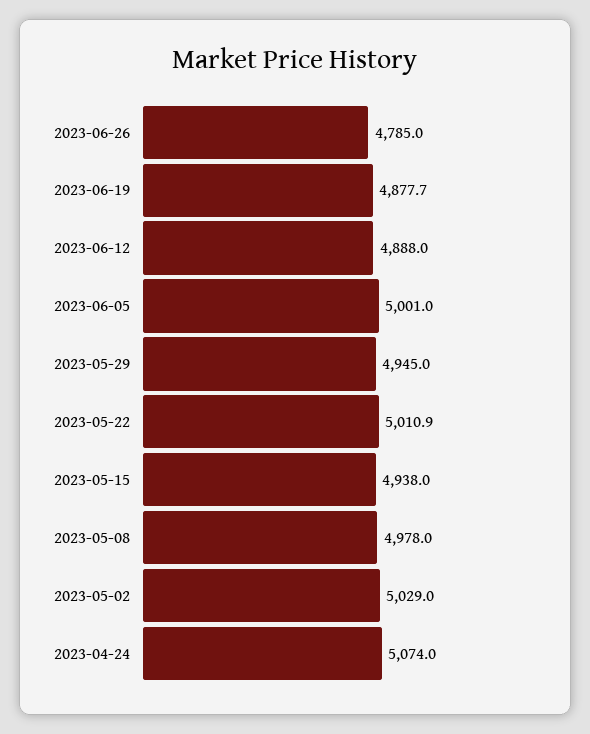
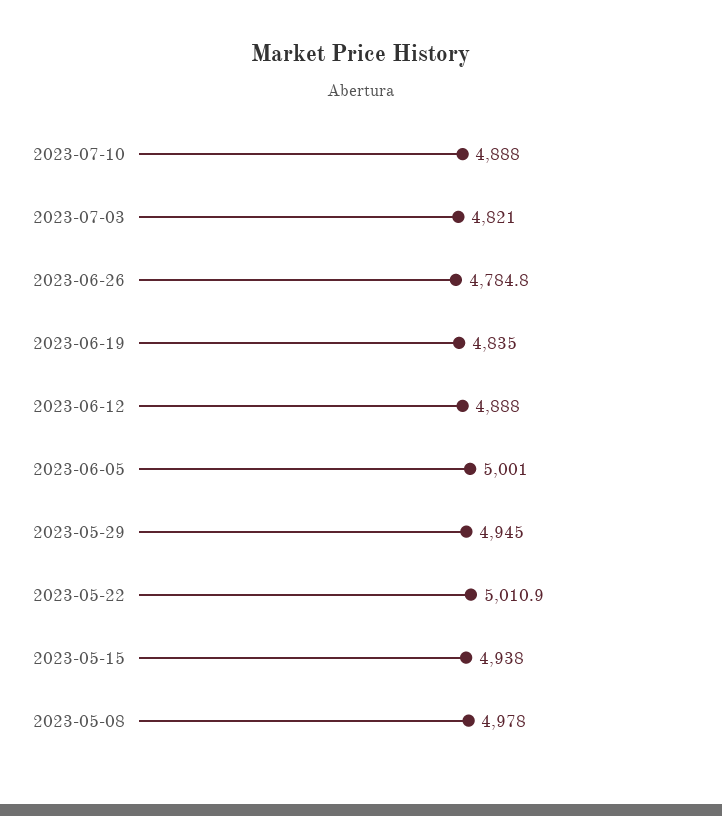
2023-06-26: 4785 -> 4784.8
2023-06-19: 4877.7 -> 4835
2023-05-02: 5029 -> none
2023-04-24: 5074 -> none
2023-07-10: none -> 4888
2023-07-03: none -> 4821

